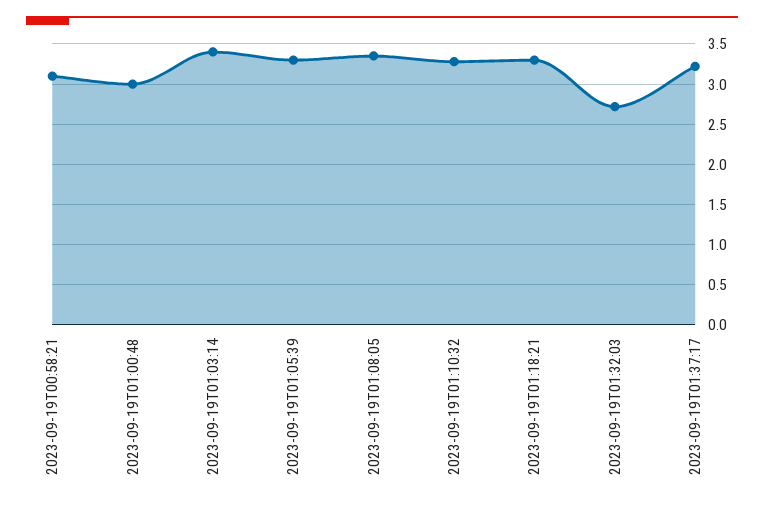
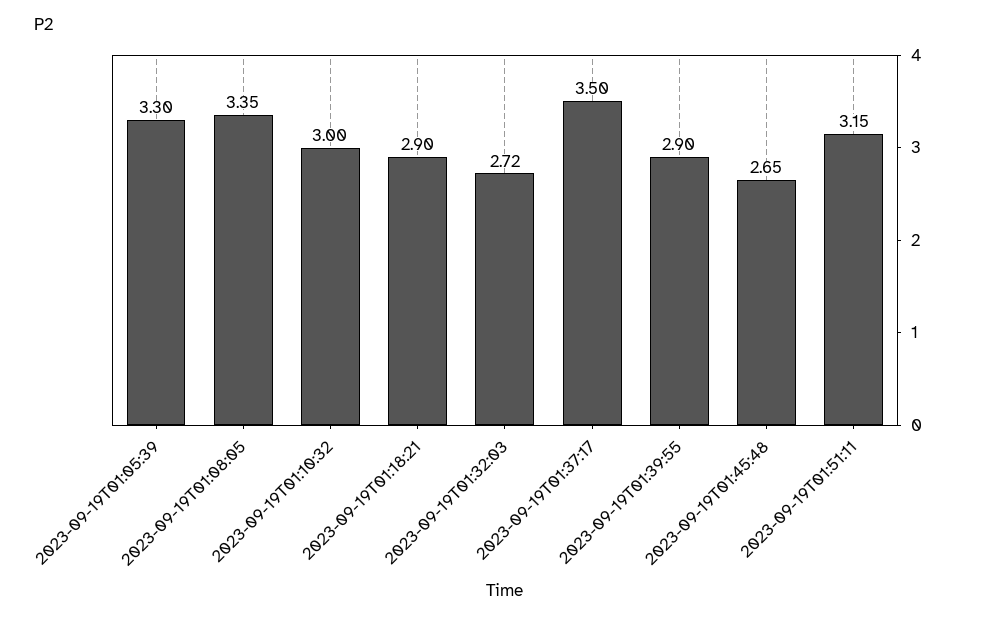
2023-09-19T00:58:21: 3.1 -> none
2023-09-19T01:00:48: 3 -> none
2023-09-19T01:03:14: 3.4 -> none
2023-09-19T01:10:32: 3.3 -> 3
2023-09-19T01:18:21: 3.3 -> 2.9
2023-09-19T01:37:17: 3.2 -> 3.5
2023-09-19T01:39:55: none -> 2.9
2023-09-19T01:45:48: none -> 2.65
2023-09-19T01:51:11: none -> 3.15

